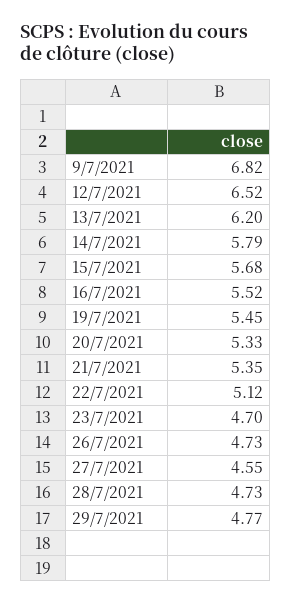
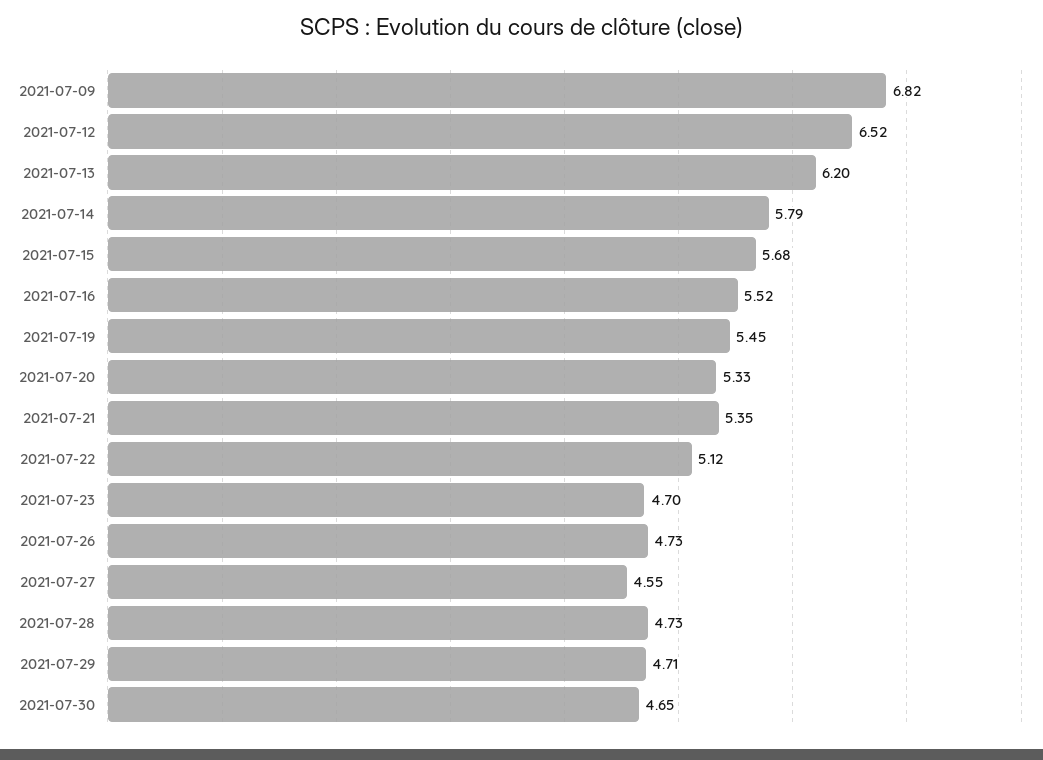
29/7/2021: 4.77 -> 4.71
2021-07-30: none -> 4.65

